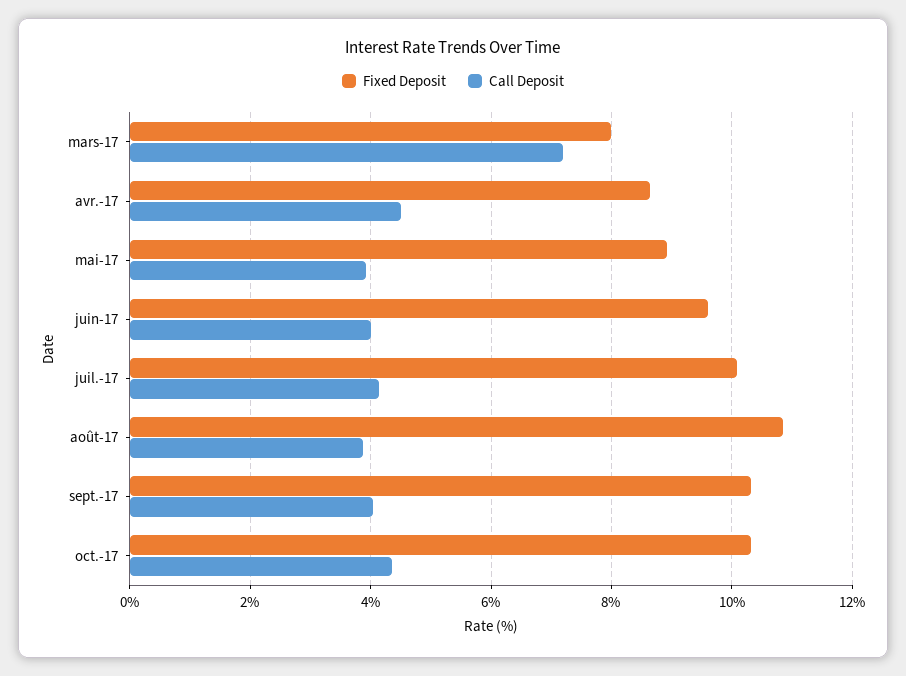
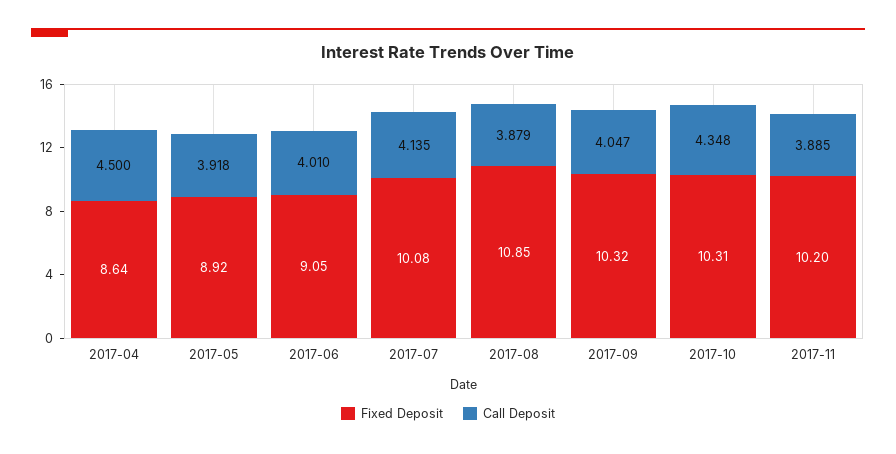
Fixed Deposit, mars-17: 8 -> none
Call Deposit, mars-17: 7.2 -> none
Fixed Deposit, juin-17: 9.6 -> 9.05
Fixed Deposit, 2017-11: none -> 10.2
Call Deposit, 2017-11: none -> 3.885

